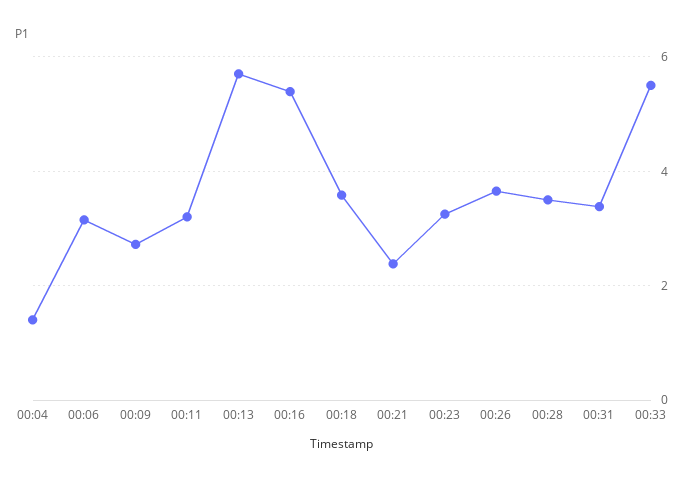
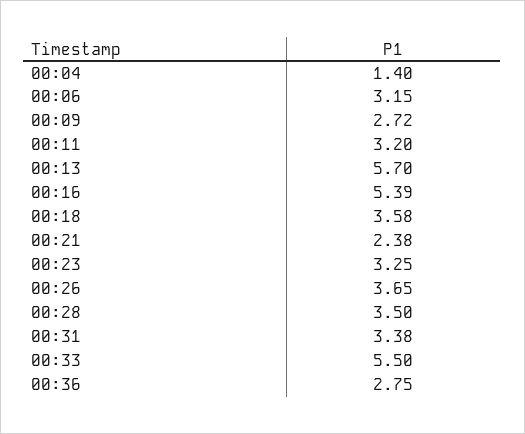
00:36: none -> 2.75

